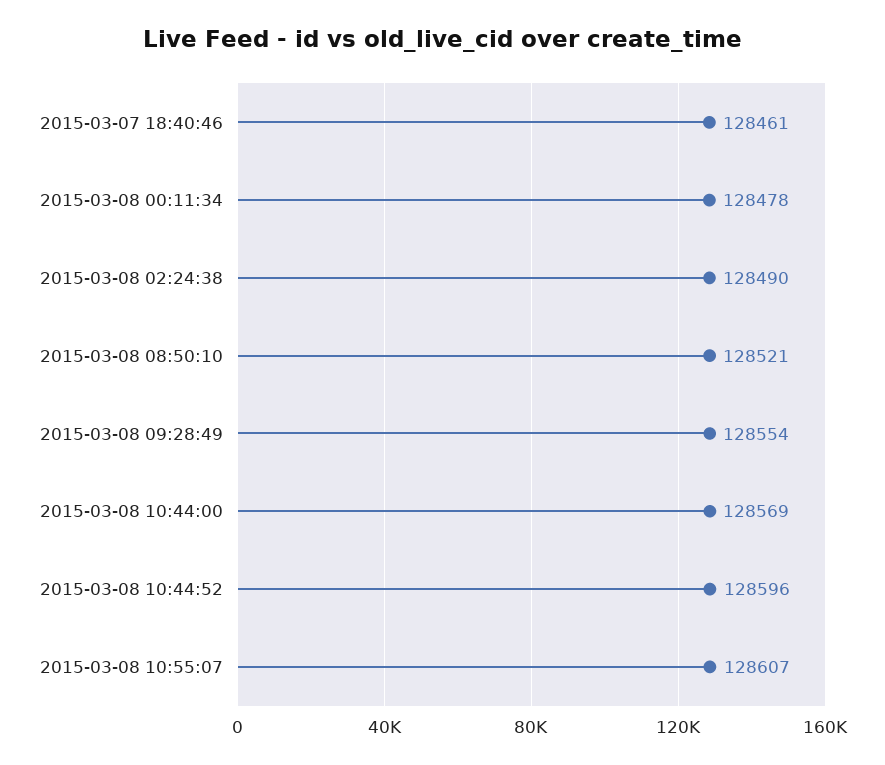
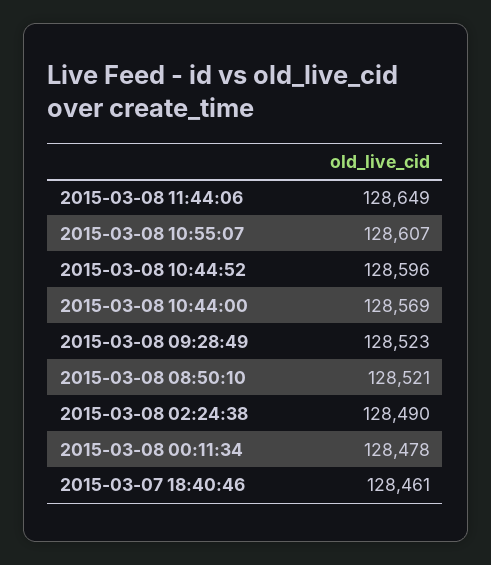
2015-03-08 09:28:49: 128554 -> 128523
2015-03-08 11:44:06: none -> 128649

